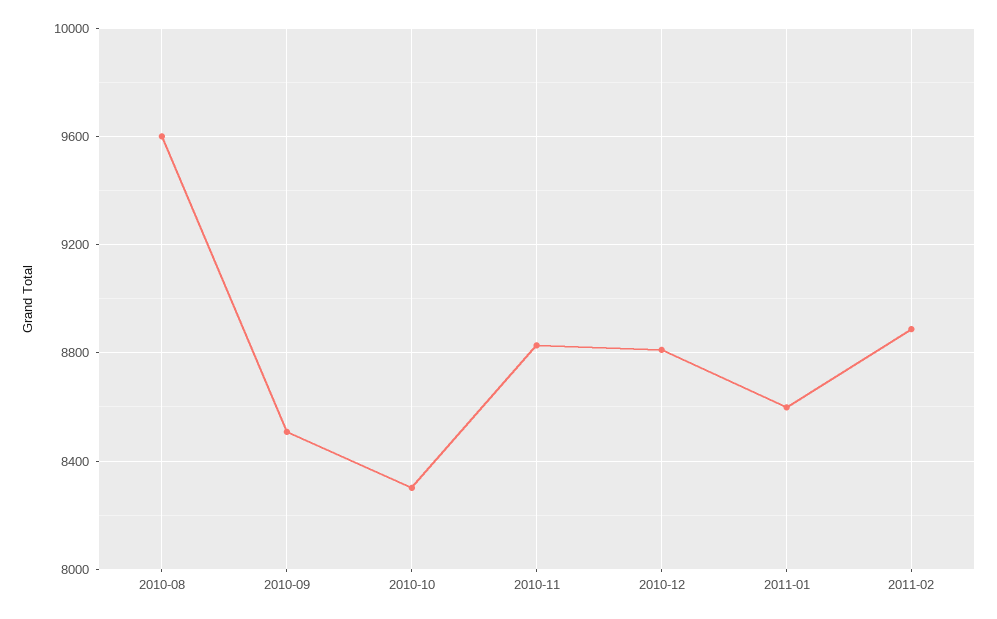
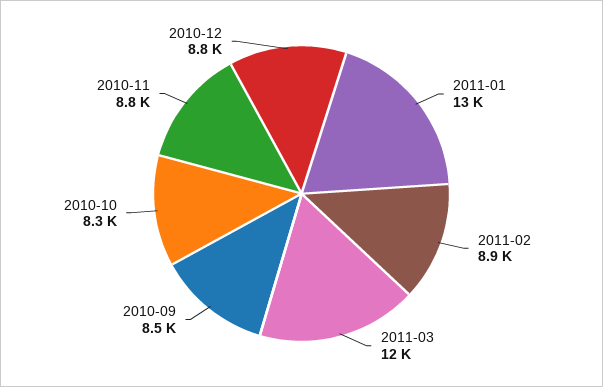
2010-08: 9600 -> none
2011-01: 8600 -> 13000
2011-03: none -> 12000

